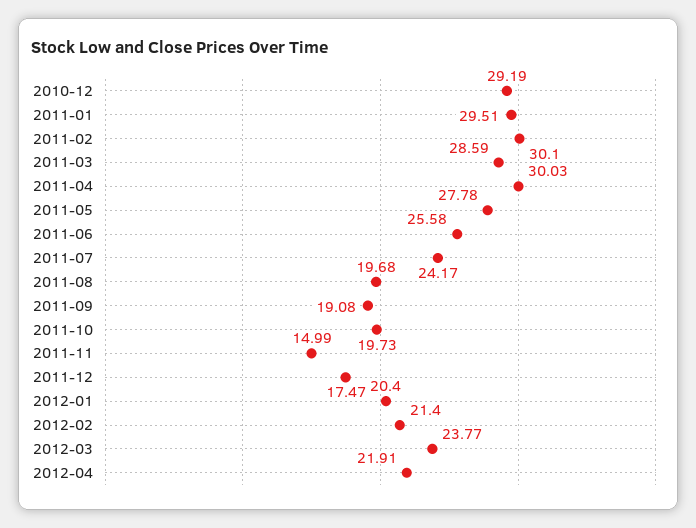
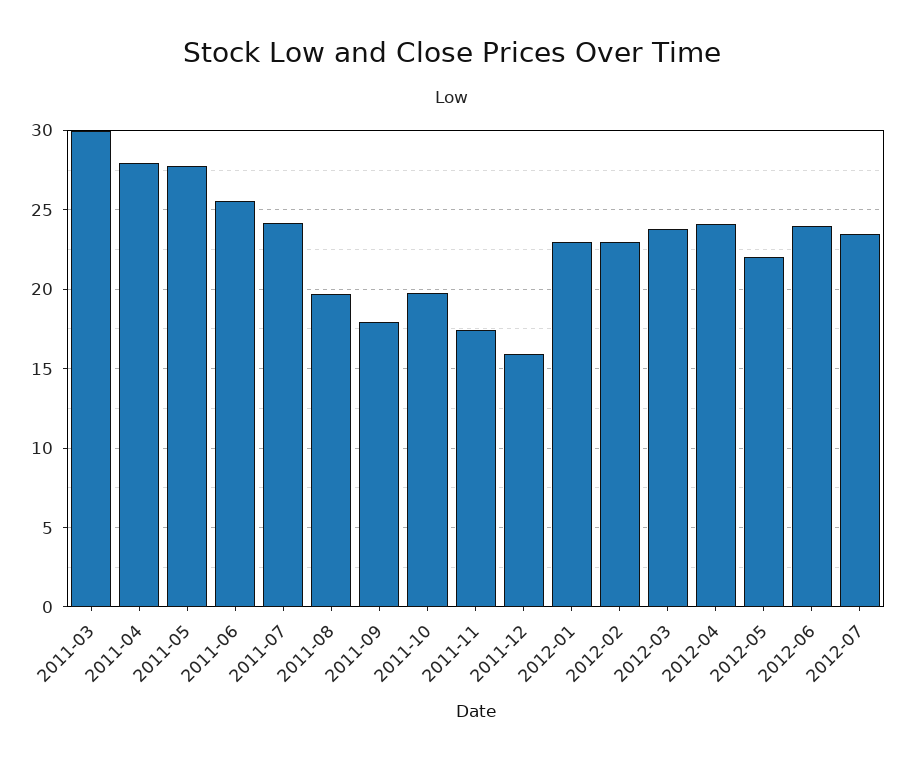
2010-12: 29.19 -> none
2011-01: 29.51 -> none
2011-02: 30.1 -> none
2011-03: 28.59 -> 30
2011-04: 30.03 -> 28
2011-09: 19.08 -> 18
2011-11: 14.99 -> 17.5
2011-12: 17.47 -> 16
2012-01: 20.4 -> 23
2012-02: 21.4 -> 23
2012-04: 21.91 -> 24
2012-05: none -> 22
2012-06: none -> 24
2012-07: none -> 23.5

